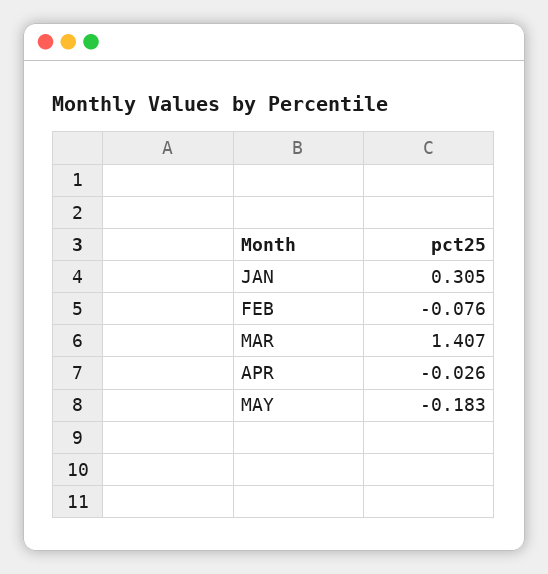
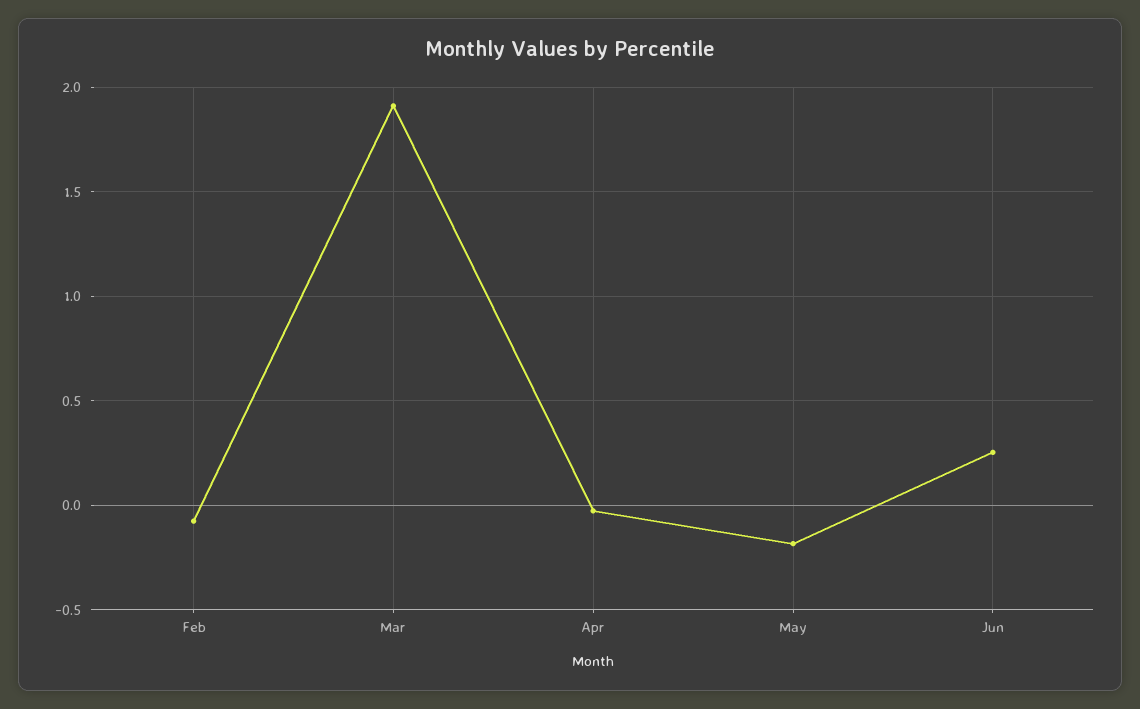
JAN: 0.305 -> none
MAR: 1.407 -> 1.9
Jun: none -> 0.25

